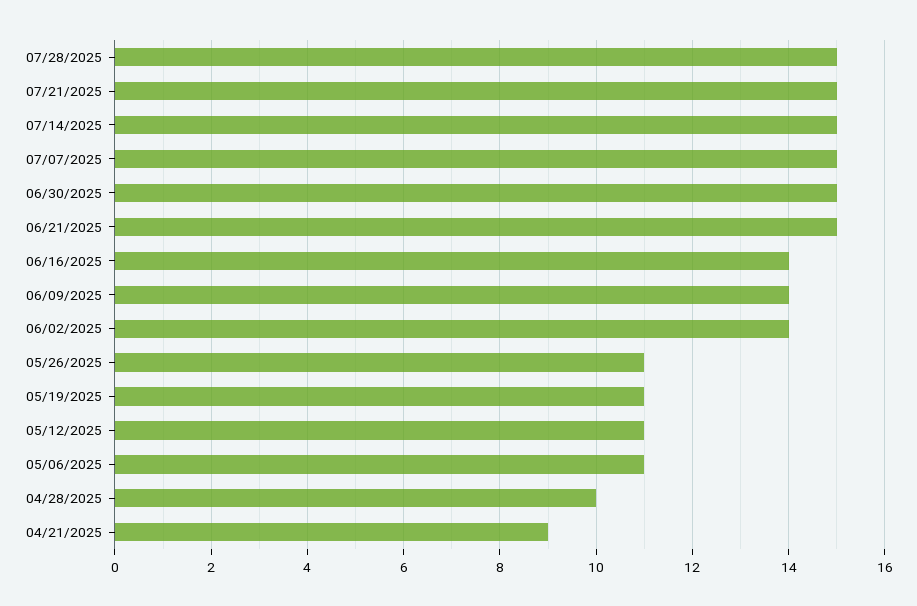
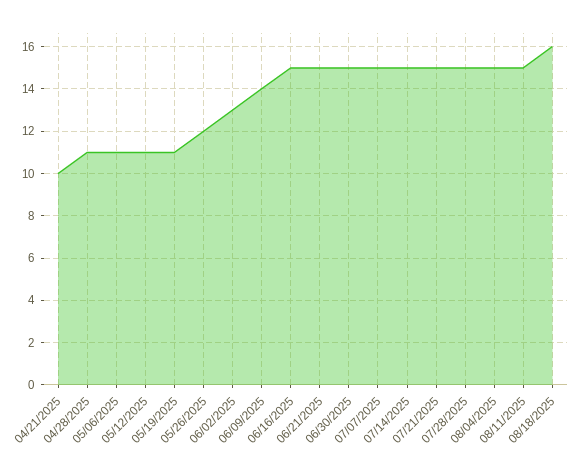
06/16/2025: 14 -> 15
06/02/2025: 14 -> 13
05/26/2025: 11 -> 12
04/28/2025: 10 -> 11
04/21/2025: 9 -> 10
08/04/2025: none -> 15
08/11/2025: none -> 15
08/18/2025: none -> 16

